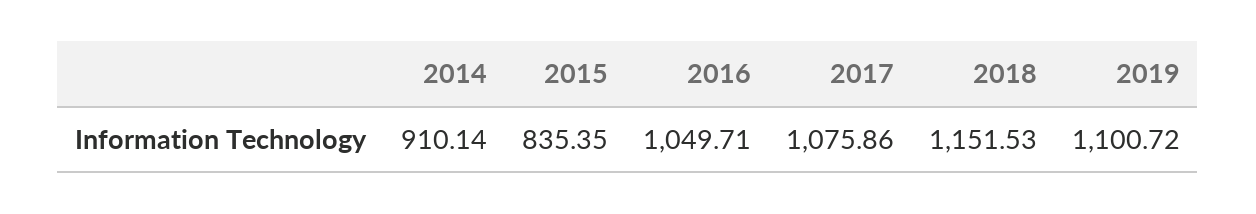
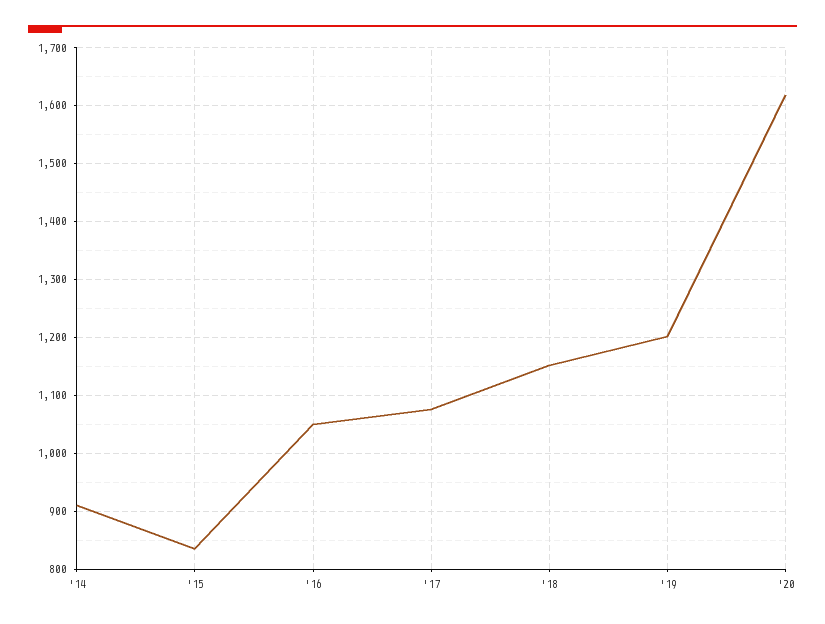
2019: 1100.72 -> 1200
'20: none -> 1620

